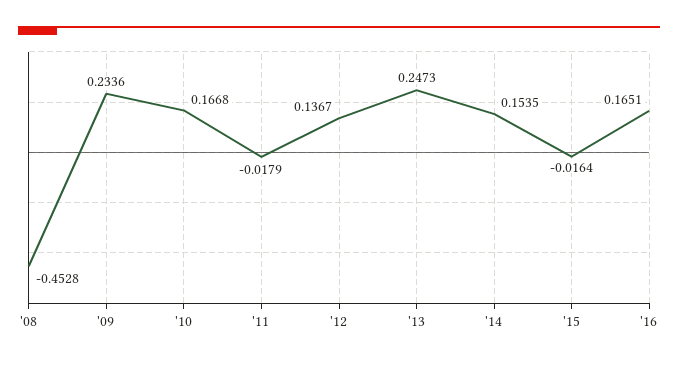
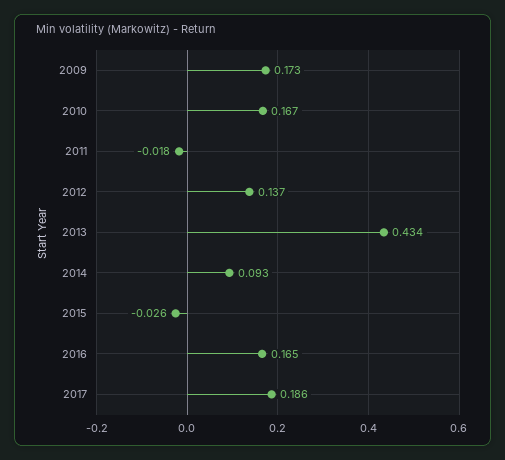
'08: -0.4528 -> none
'09: 0.2336 -> 0.173
'13: 0.2473 -> 0.434
'14: 0.1535 -> 0.093
'15: -0.0164 -> -0.026
2017: none -> 0.186

